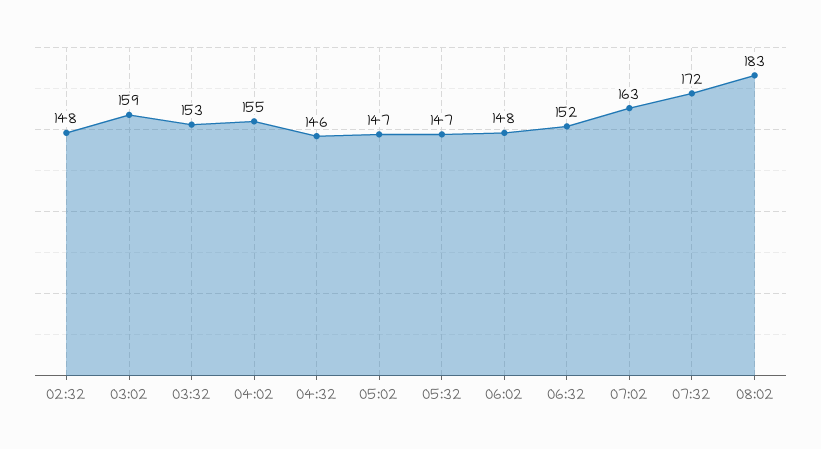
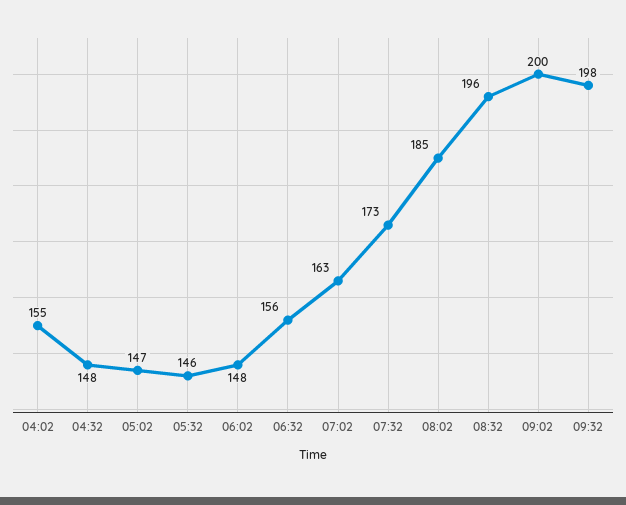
02:32: 148 -> none
03:02: 159 -> none
03:32: 153 -> none
04:32: 146 -> 148
05:32: 147 -> 146
06:32: 152 -> 156
07:32: 172 -> 173
08:02: 183 -> 185
08:32: none -> 196
09:02: none -> 200
09:32: none -> 198

